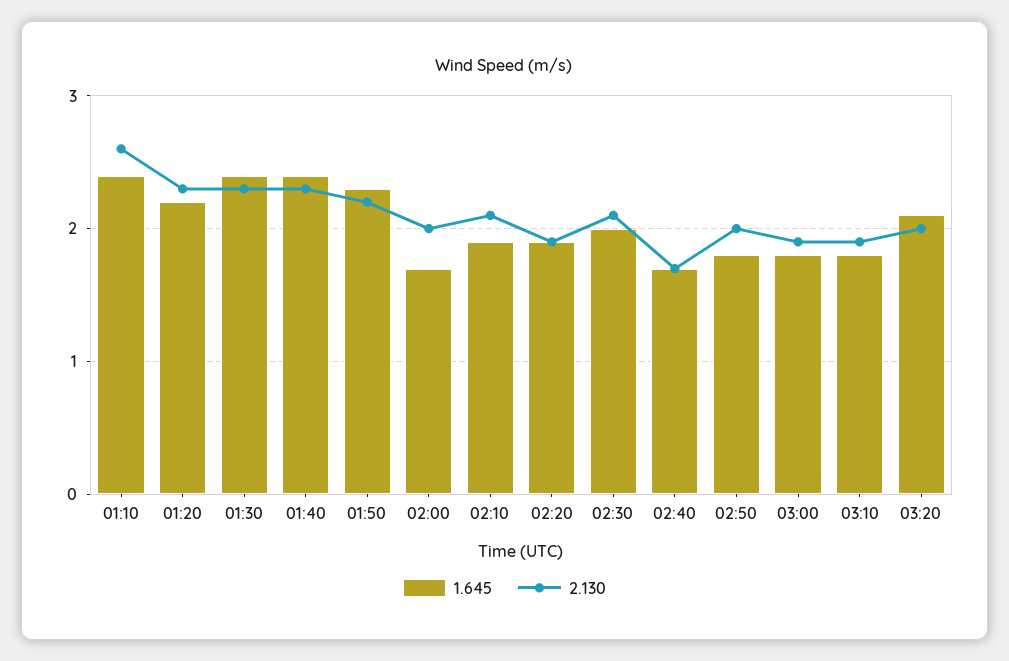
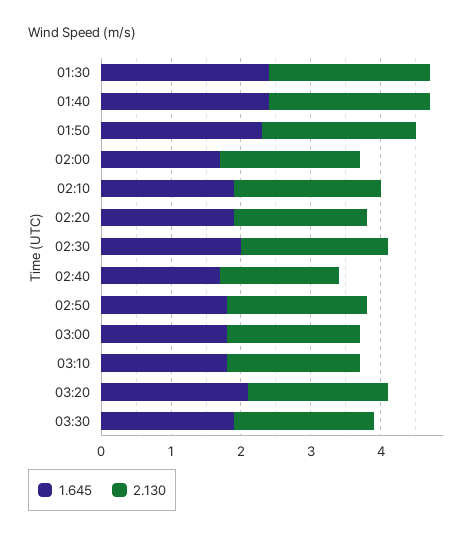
1.645, 01:10: 2.4 -> none
2.130, 01:10: 2.6 -> none
1.645, 01:20: 2.2 -> none
2.130, 01:20: 2.3 -> none
1.645, 03:30: none -> 2
2.130, 03:30: none -> 2

